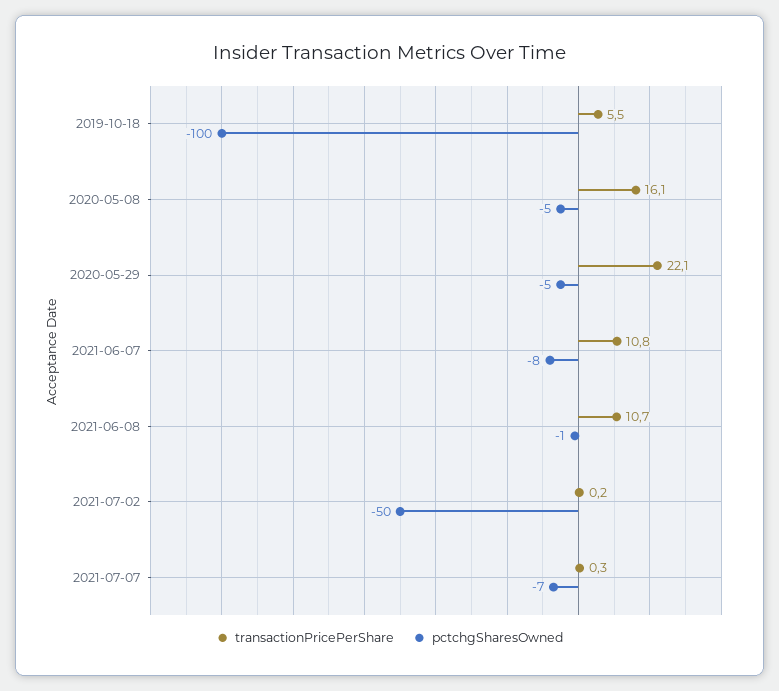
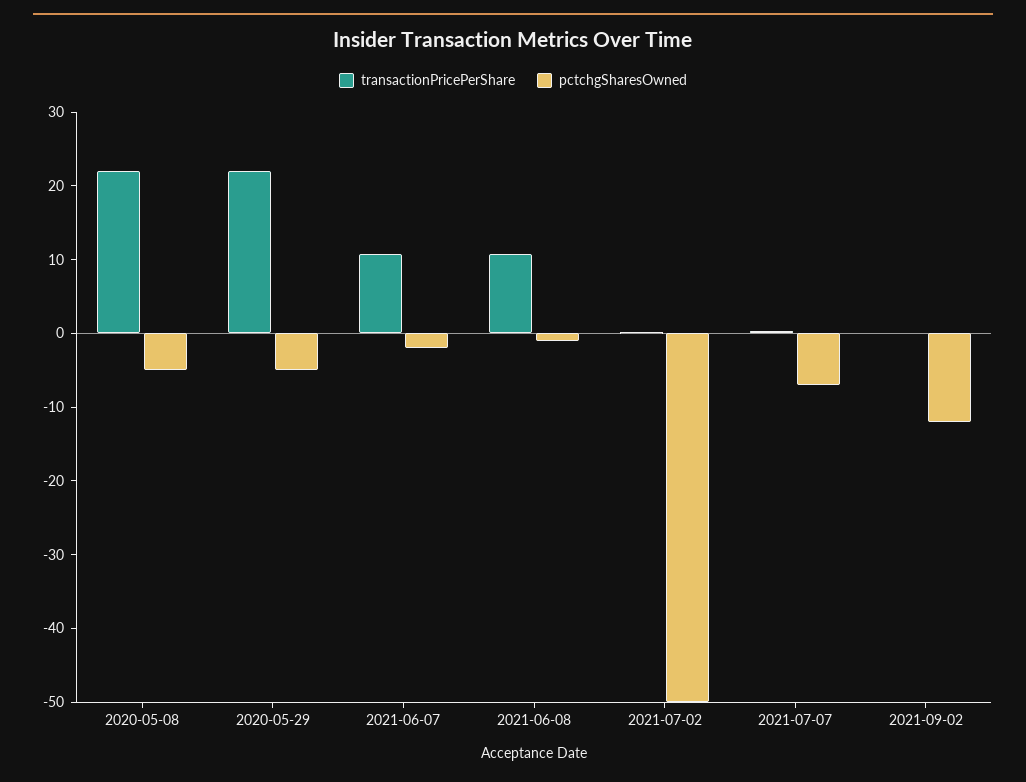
transactionPricePerShare, 2019-10-18: 5.5 -> none
pctchgSharesOwned, 2019-10-18: -100 -> none
transactionPricePerShare, 2020-05-08: 16.1 -> 22
pctchgSharesOwned, 2021-06-07: -8 -> -2
transactionPricePerShare, 2021-09-02: none -> 0
pctchgSharesOwned, 2021-09-02: none -> -12

